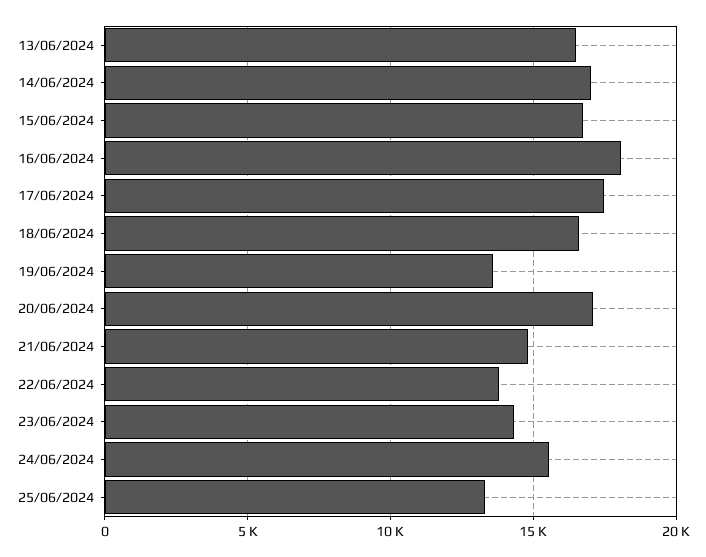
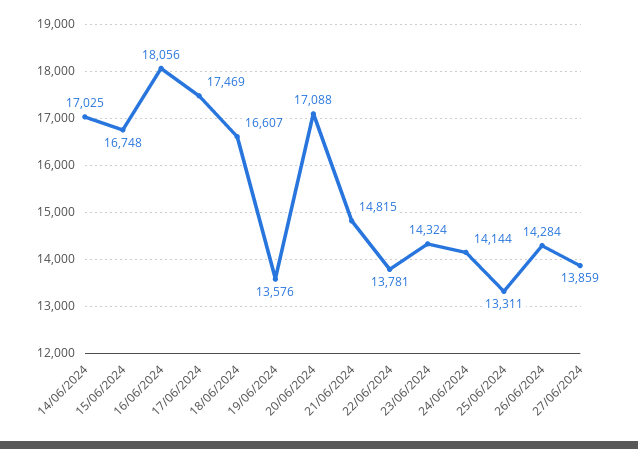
13/06/2024: 16500 -> none
24/06/2024: 15500 -> 14144
26/06/2024: none -> 14284
27/06/2024: none -> 13859

